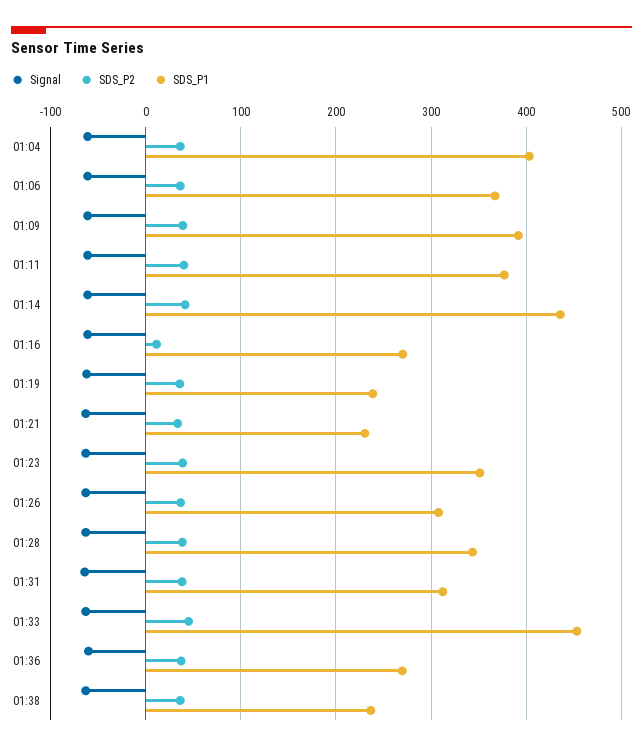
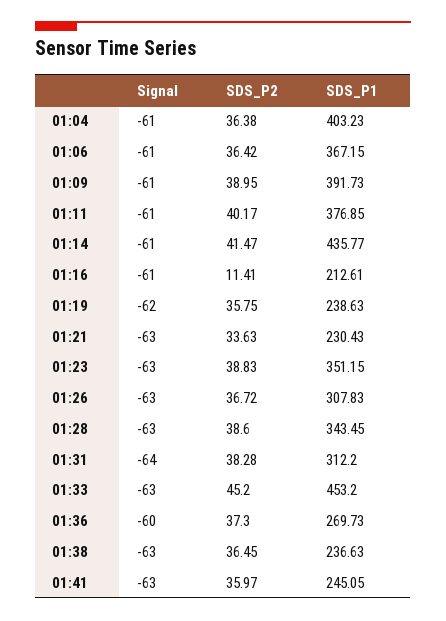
SDS_P1, 01:16: 270 -> 212.61
Signal, 01:41: none -> -63
SDS_P2, 01:41: none -> 35.97
SDS_P1, 01:41: none -> 245.05

